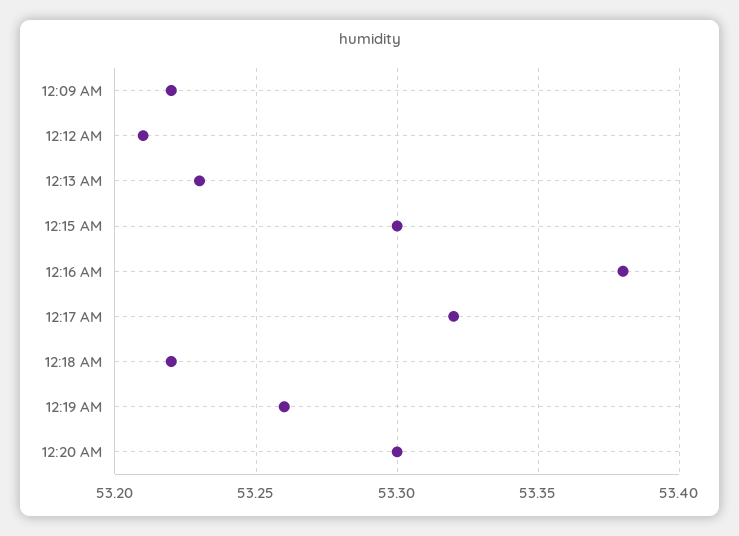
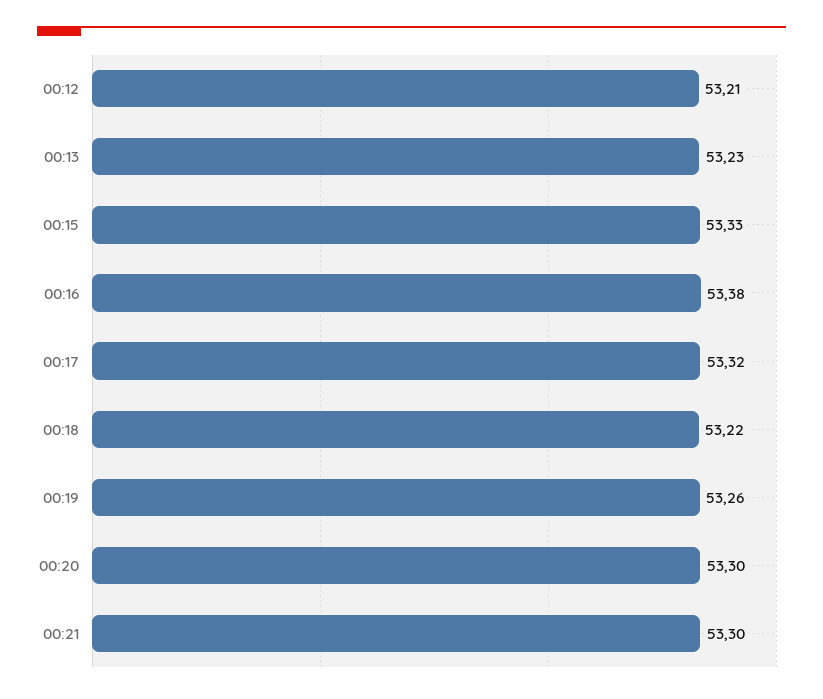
12:09 AM: 53.22 -> none
12:15 AM: 53.3 -> 53.33
00:21: none -> 53.3

